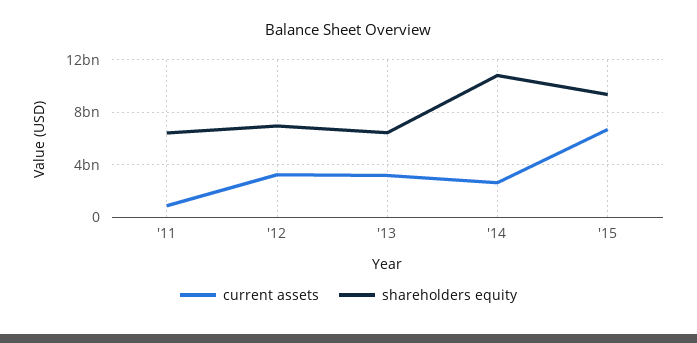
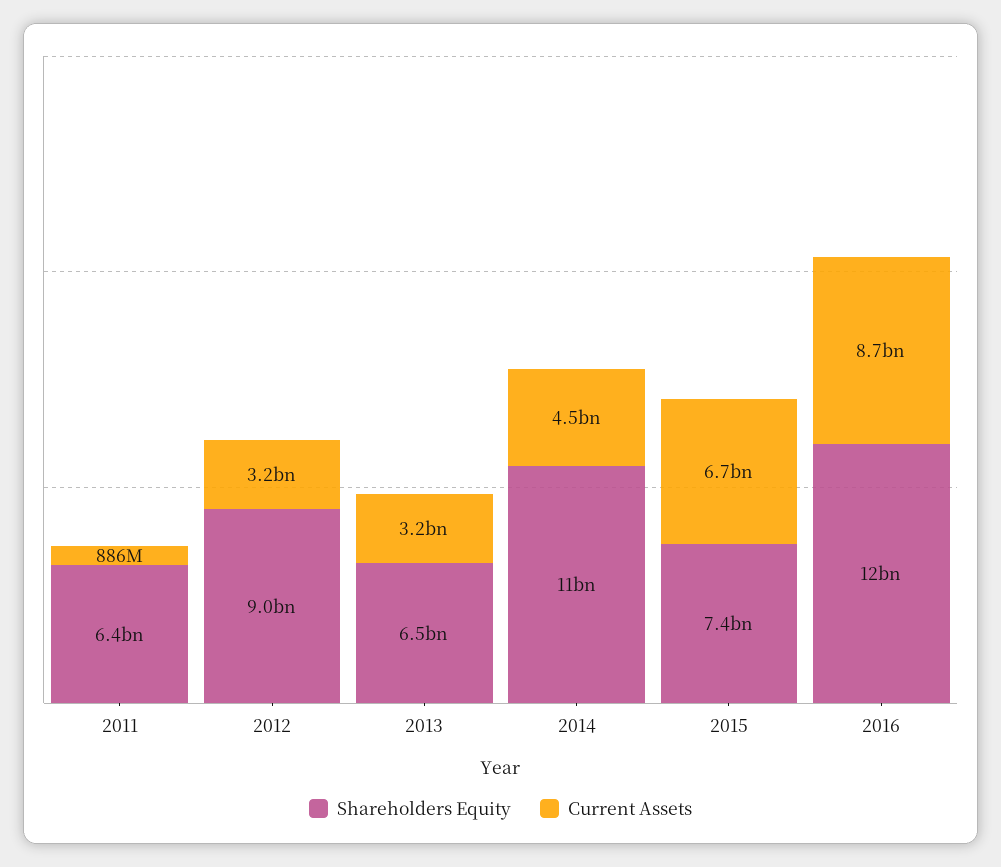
shareholders equity, '12: 7000000000 -> 9000000000
current assets, '14: 2500000000 -> 4500000000
shareholders equity, '15: 9500000000 -> 7400000000
shareholders equity, 2016: none -> 12000000000
current assets, 2016: none -> 8700000000

